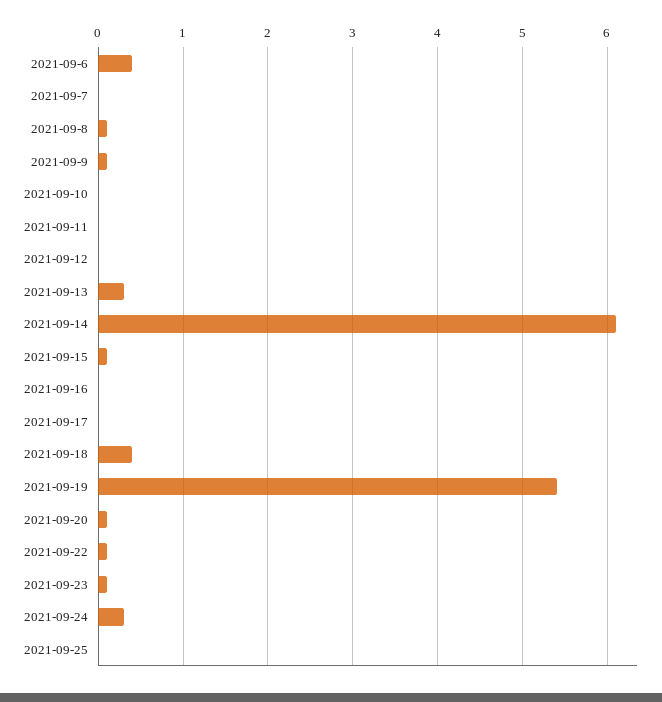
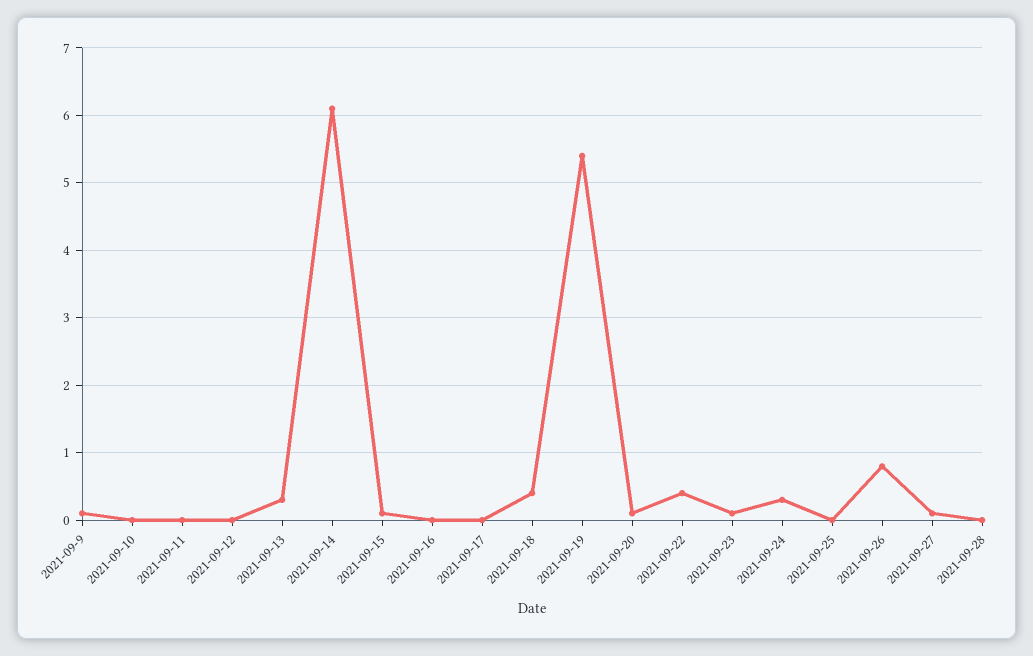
2021-09-6: 0.4 -> none
2021-09-7: 0 -> none
2021-09-8: 0.1 -> none
2021-09-22: 0.1 -> 0.4
2021-09-26: none -> 0.8
2021-09-27: none -> 0.1
2021-09-28: none -> 0

